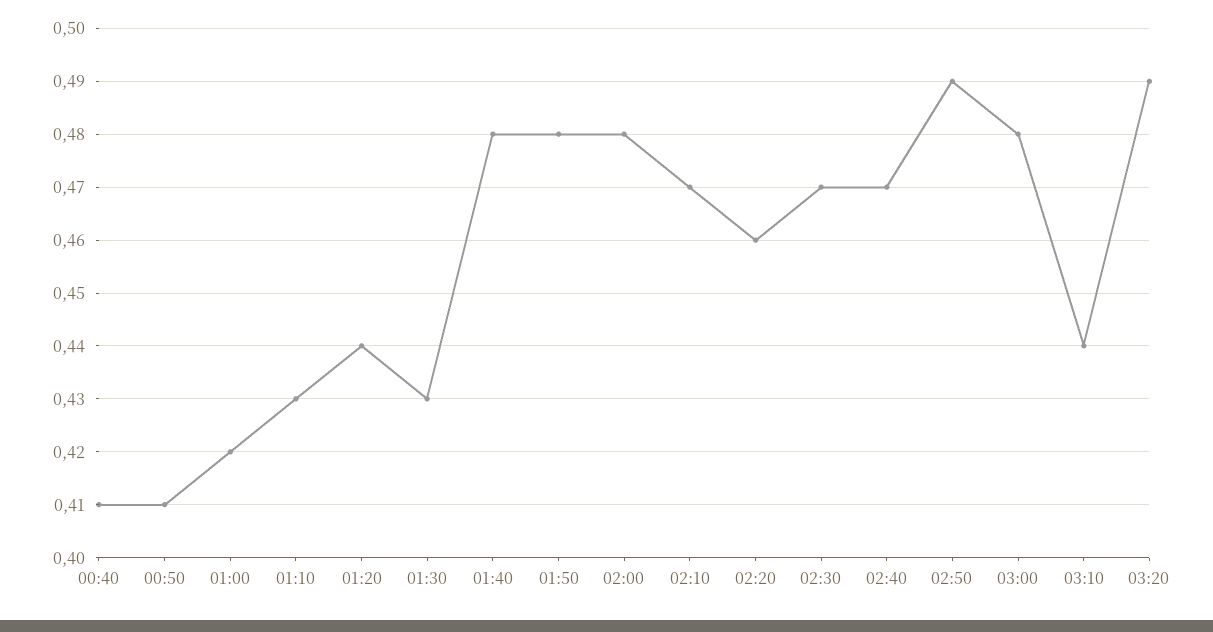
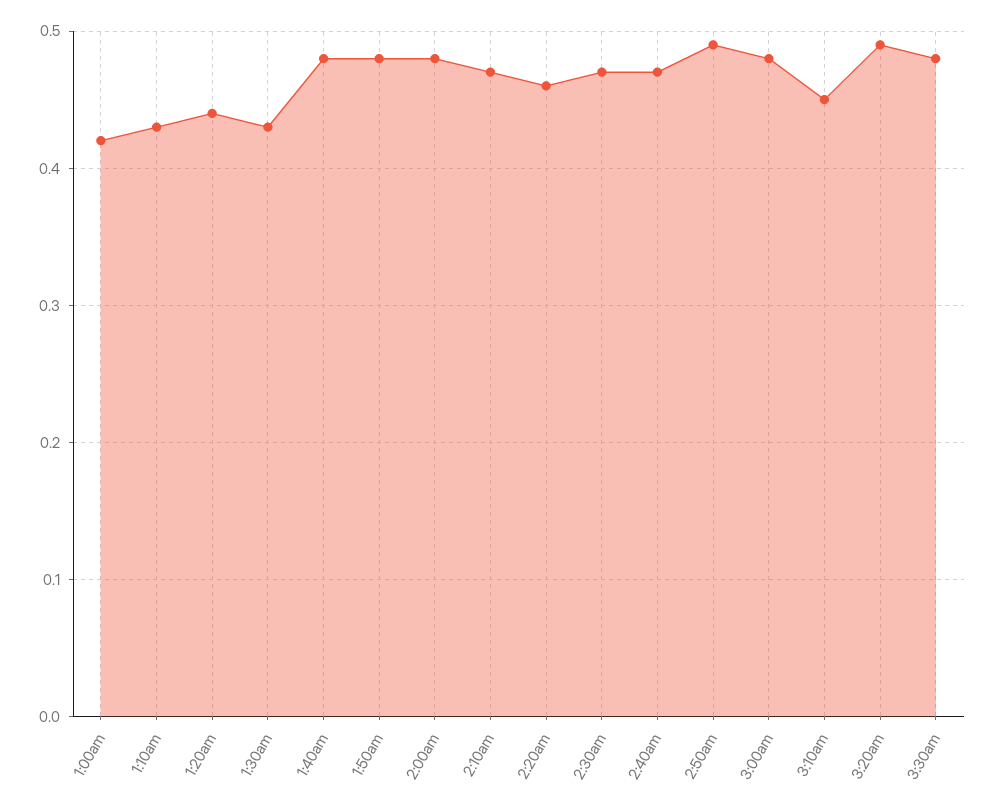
00:40: 0.41 -> none
00:50: 0.41 -> none
03:10: 0.44 -> 0.45
3:30am: none -> 0.48

